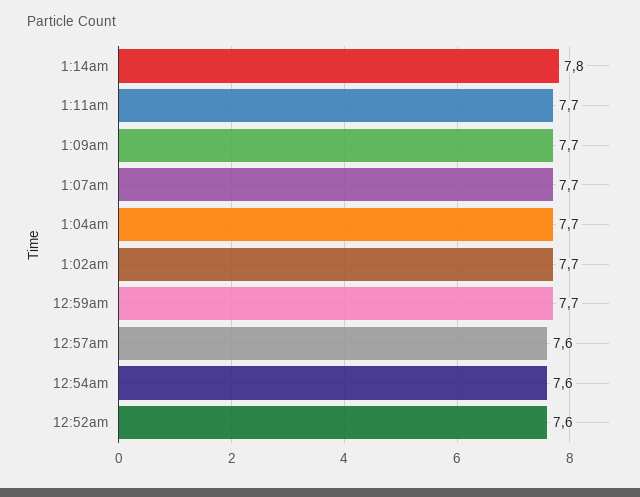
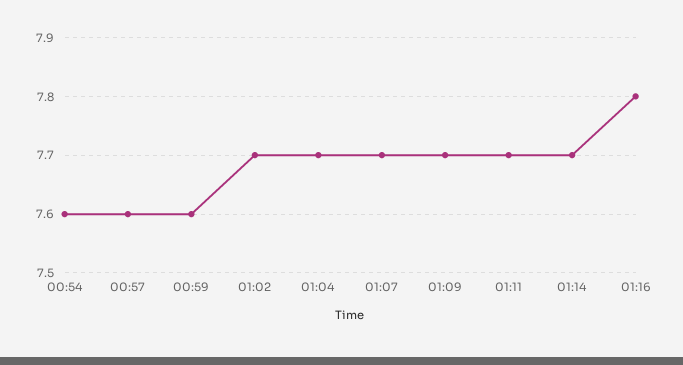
1:14am: 7.8 -> 7.7
12:59am: 7.7 -> 7.6
12:52am: 7.6 -> none
01:16: none -> 7.8

